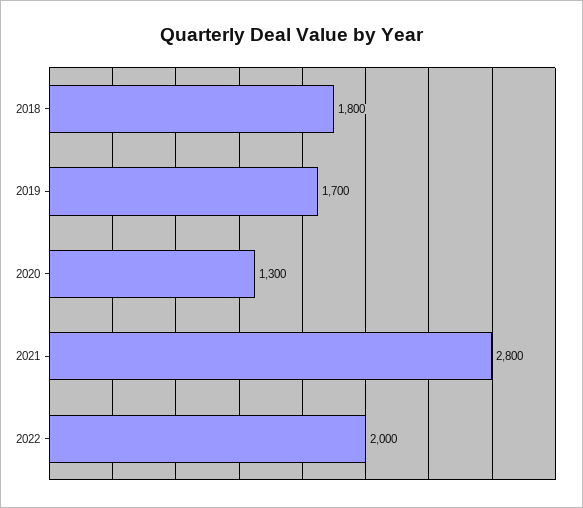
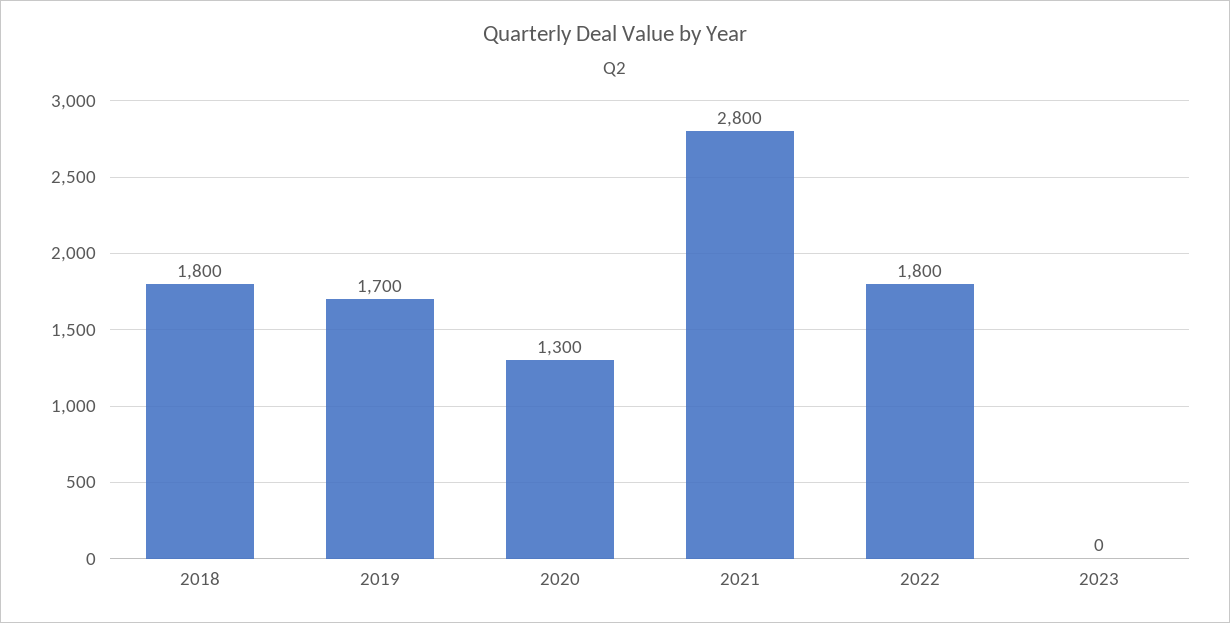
2022: 2000 -> 1800
2023: none -> 0

